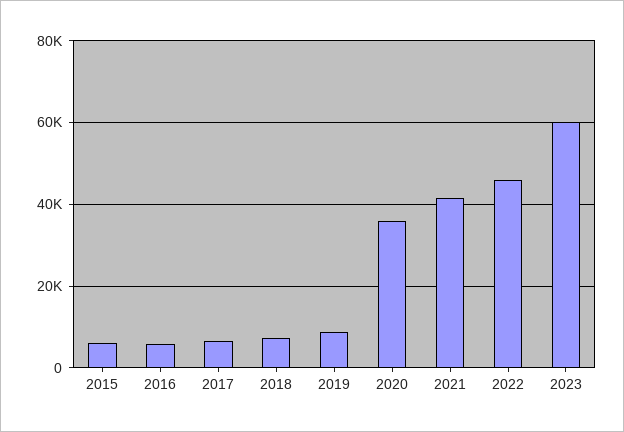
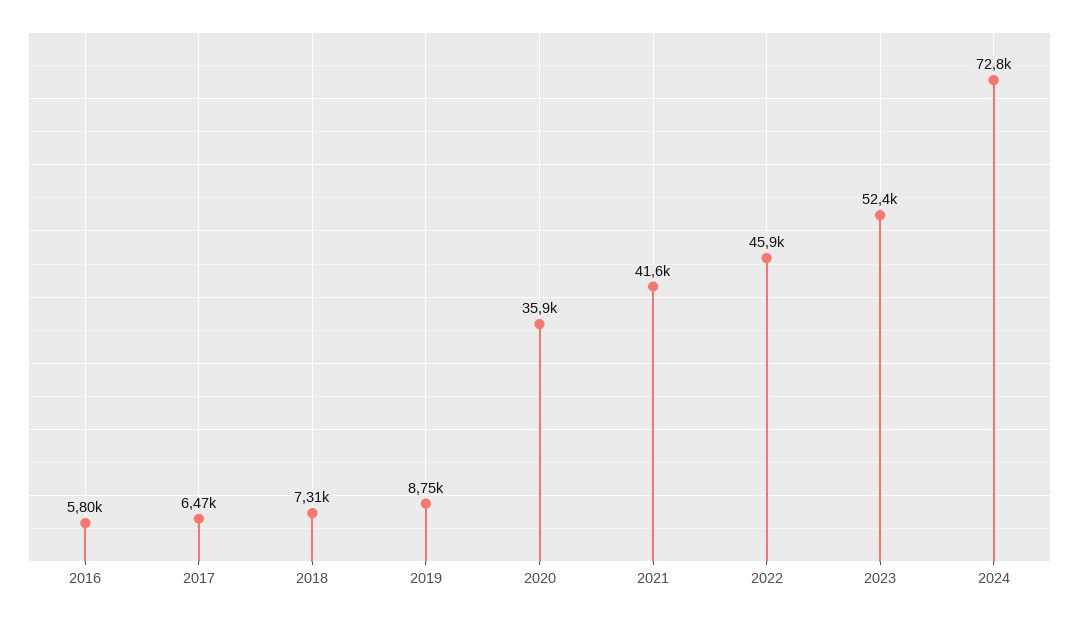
2015: 6000 -> none
2023: 60000 -> 52400
2024: none -> 72800

